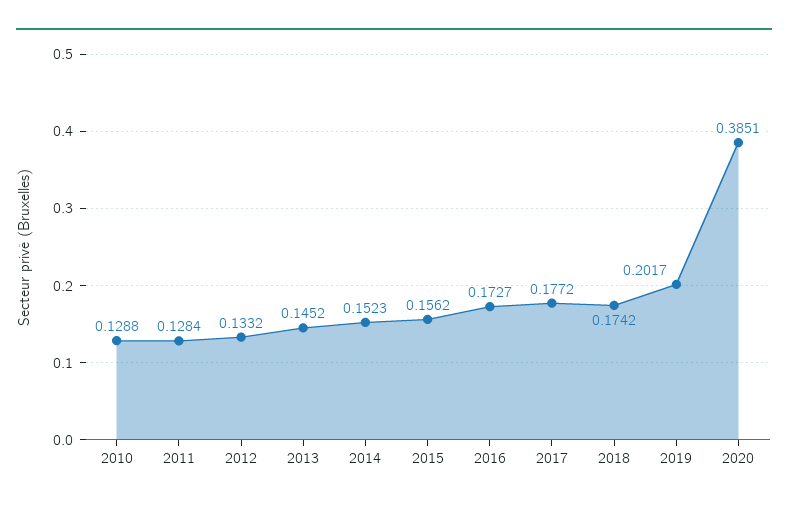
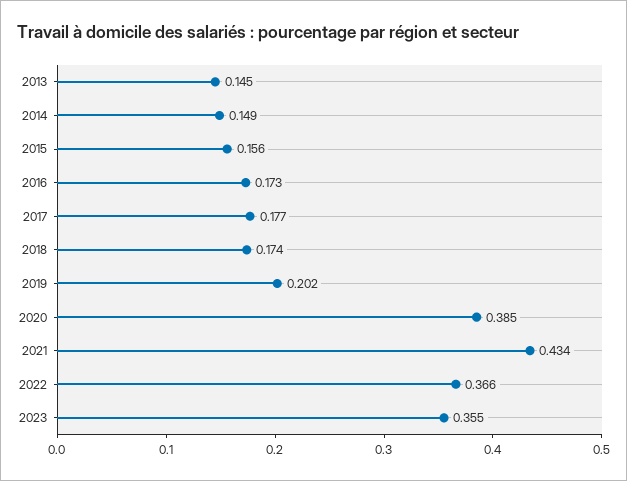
2010: 0.1288 -> none
2011: 0.1284 -> none
2012: 0.1332 -> none
2014: 0.1523 -> 0.149
2021: none -> 0.434
2022: none -> 0.366
2023: none -> 0.355

